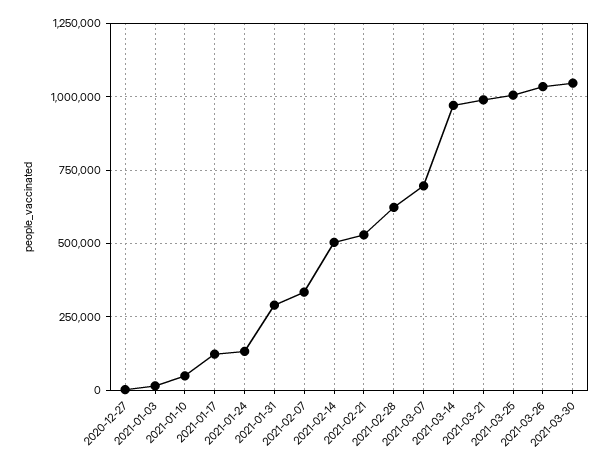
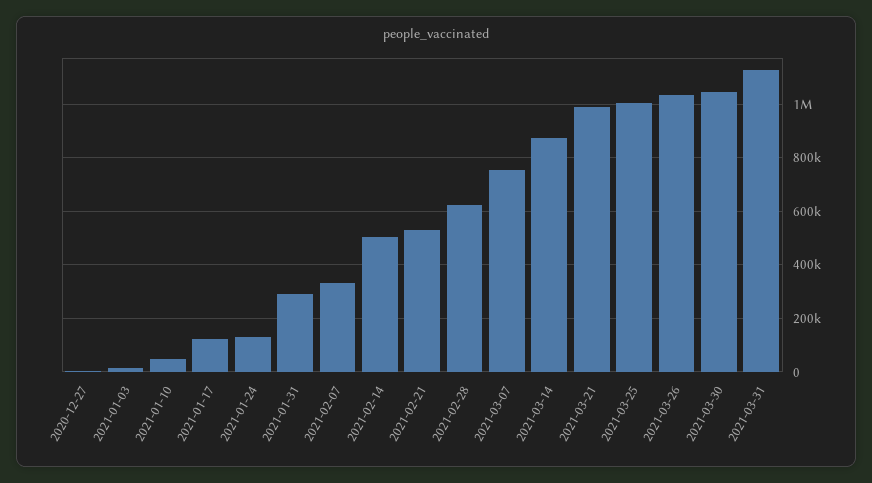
2021-03-07: 700000 -> 750000
2021-03-14: 975000 -> 875000
2021-03-31: none -> 1125000

